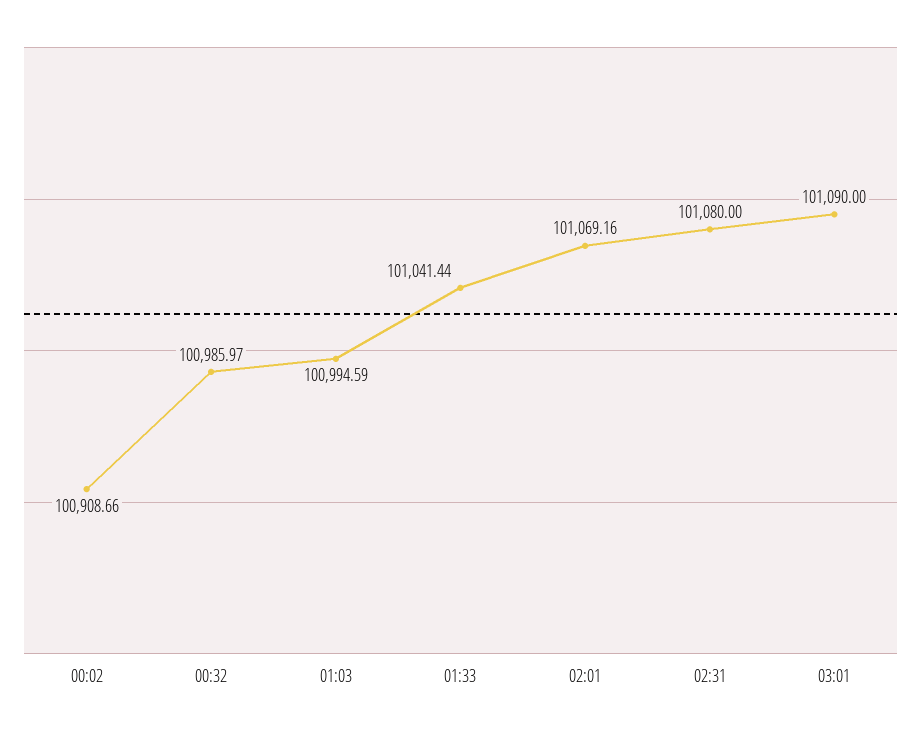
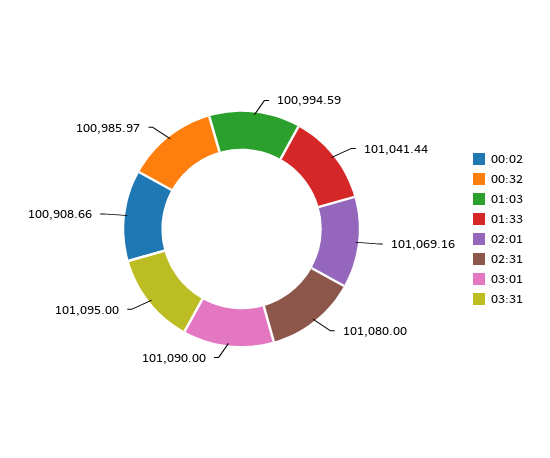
03:31: none -> 101095

